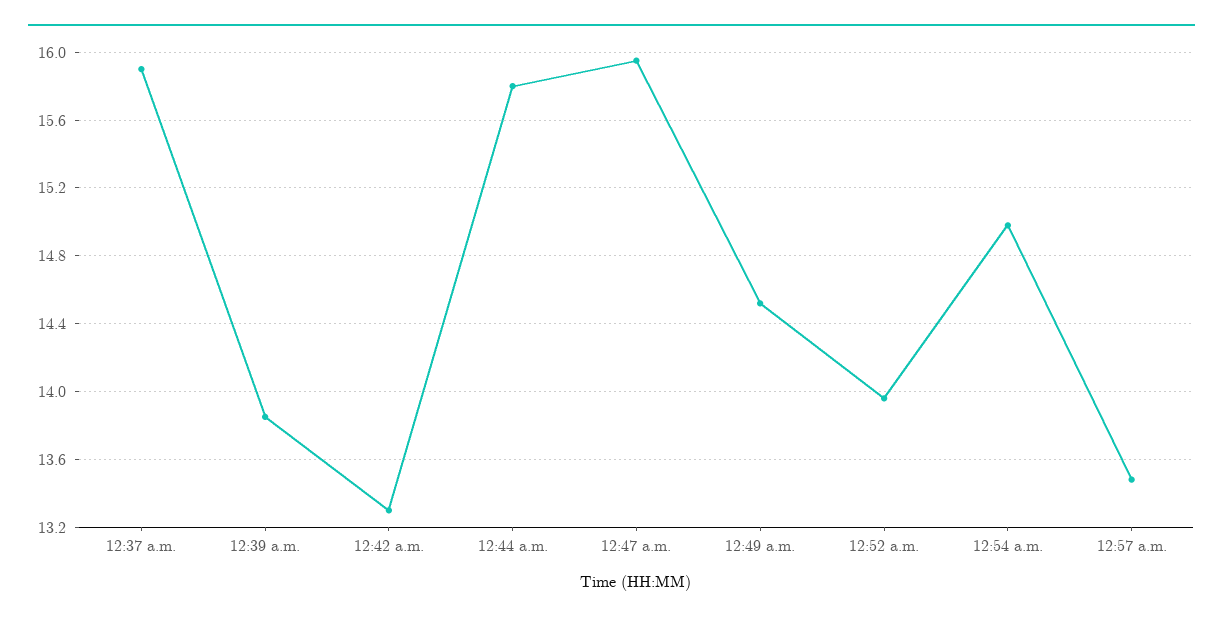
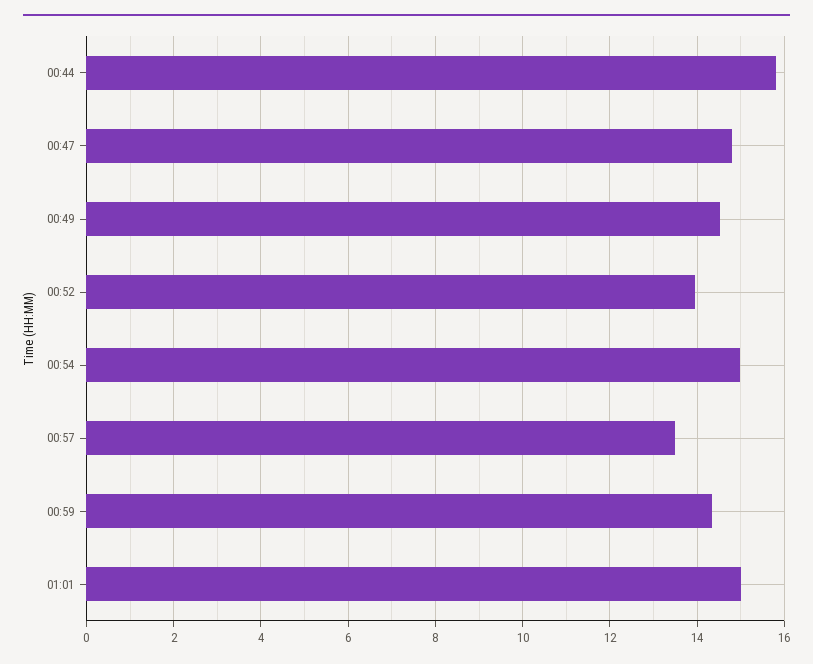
12:37 a.m.: 15.9 -> none
12:39 a.m.: 13.85 -> none
12:42 a.m.: 13.3 -> none
12:47 a.m.: 15.95 -> 14.8
00:59: none -> 14.4
01:01: none -> 15

